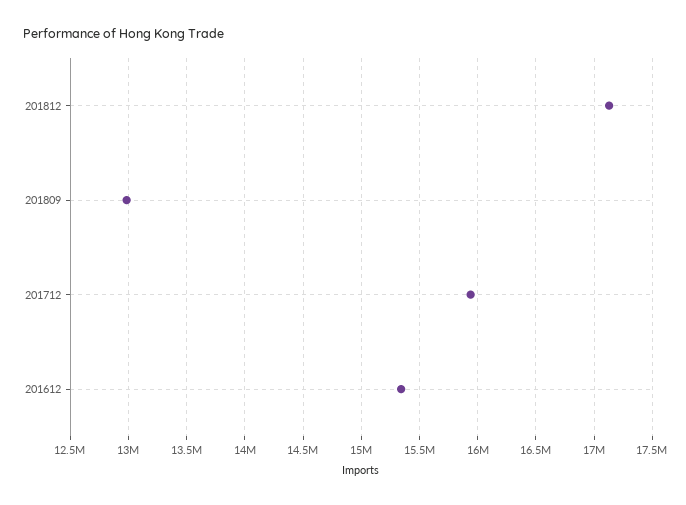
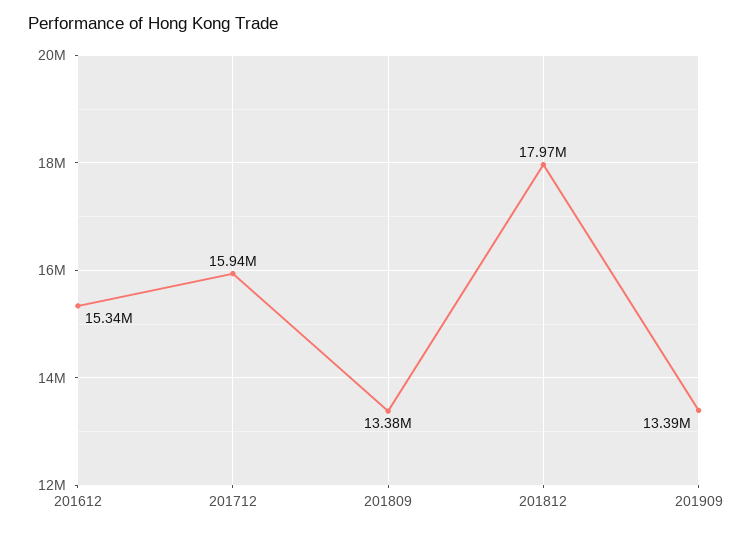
201812: 17100000 -> 17970000
201809: 13000000 -> 13380000
201909: none -> 13390000

